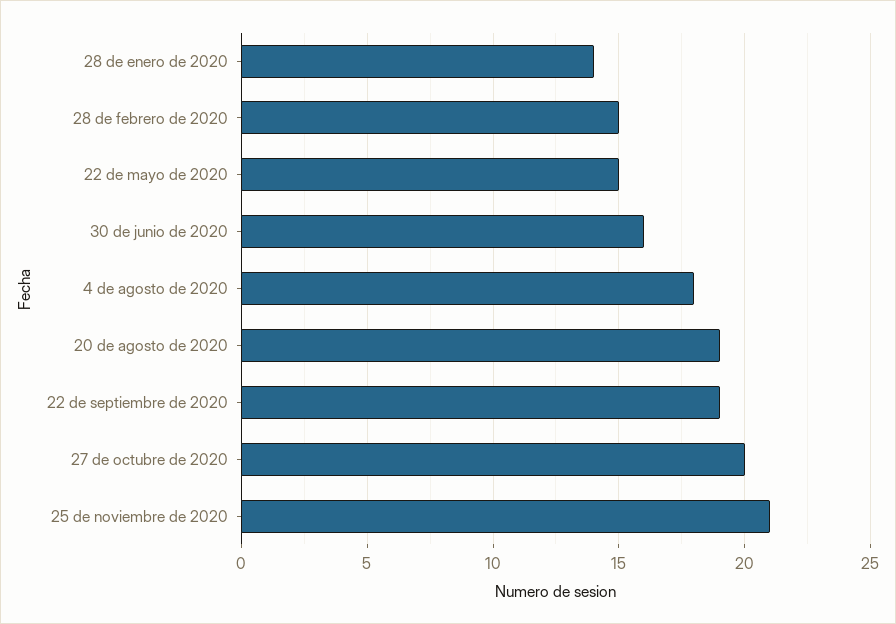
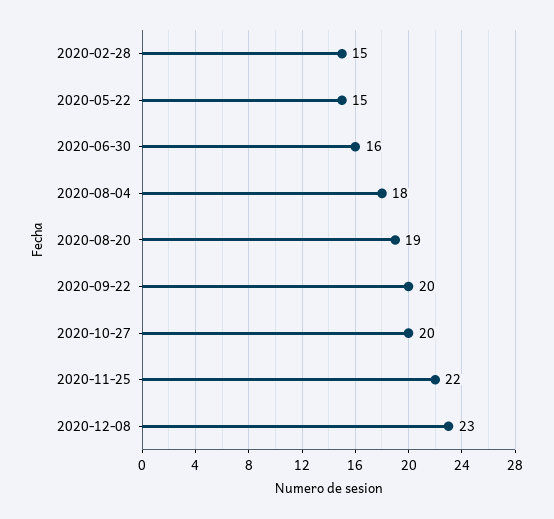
28 de enero de 2020: 14 -> none
22 de septiembre de 2020: 19 -> 20
25 de noviembre de 2020: 21 -> 22
2020-12-08: none -> 23

